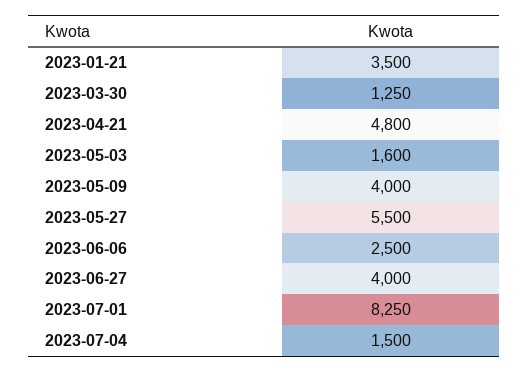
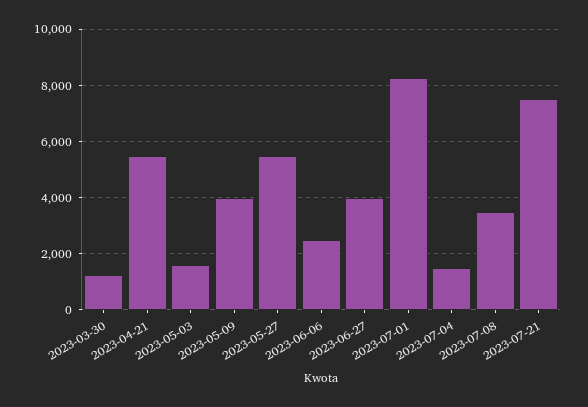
2023-01-21: 3500 -> none
2023-04-21: 4800 -> 5500
2023-07-08: none -> 3500
2023-07-21: none -> 7500

